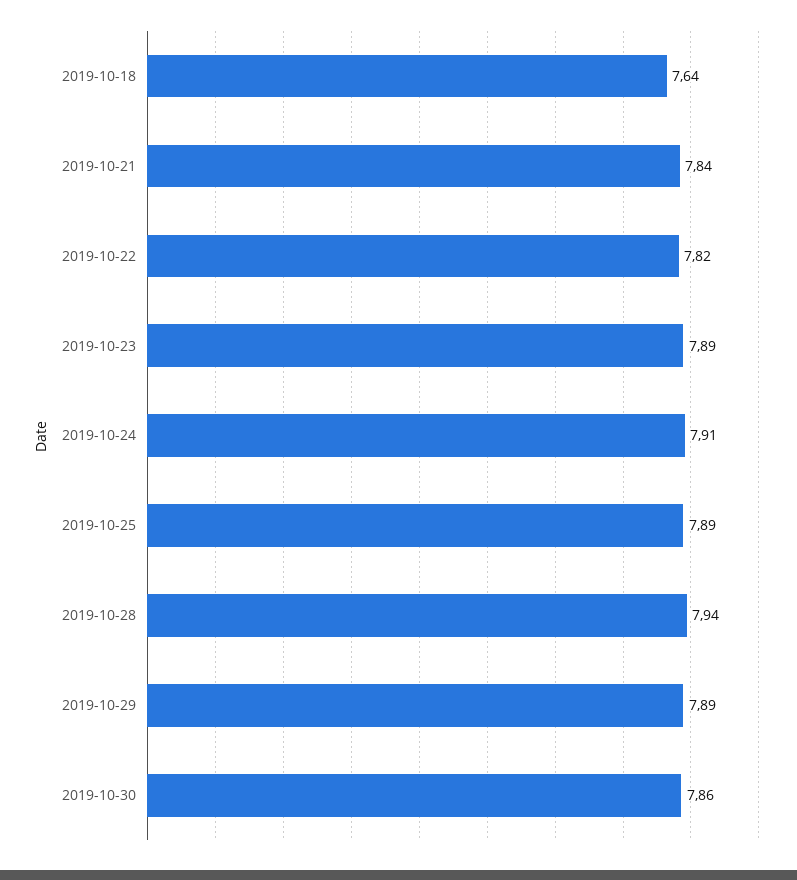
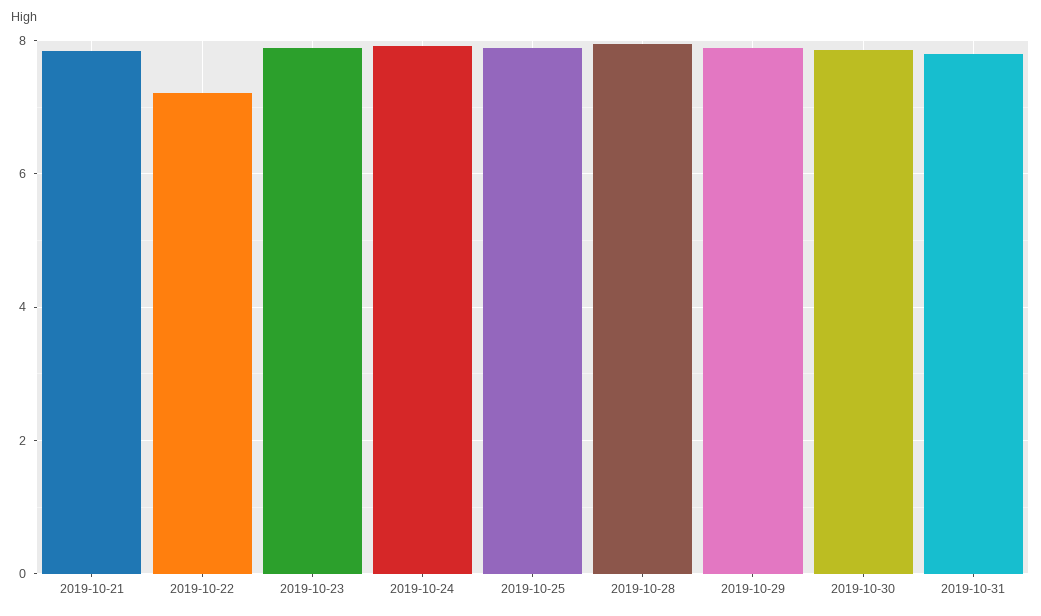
2019-10-18: 7.64 -> none
2019-10-22: 7.82 -> 7.2
2019-10-31: none -> 7.8

